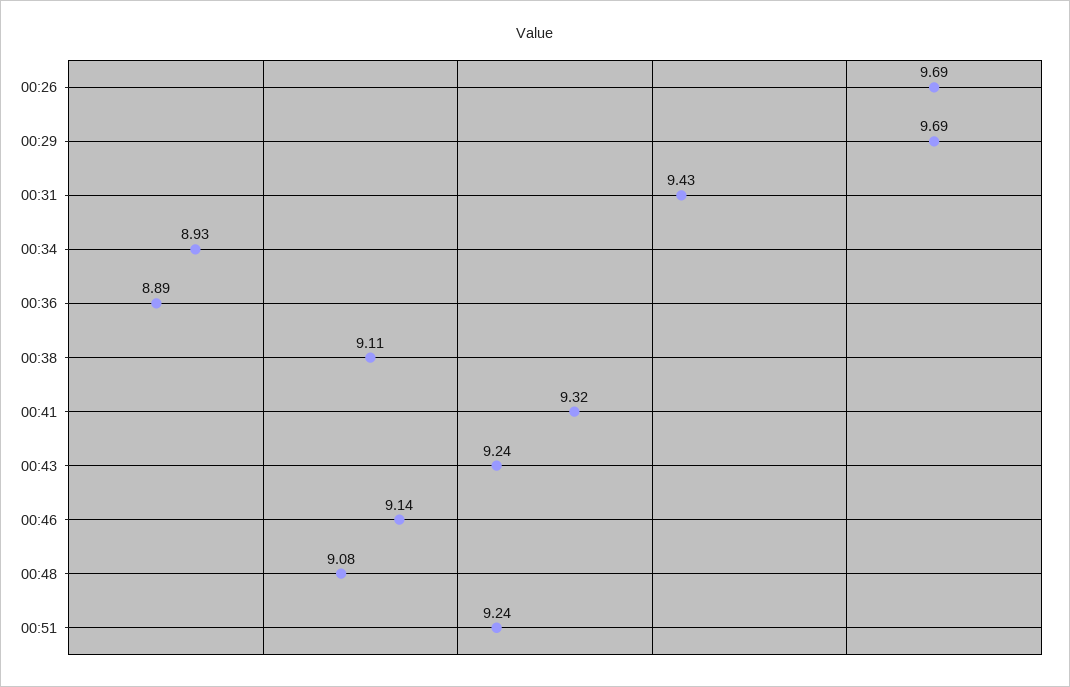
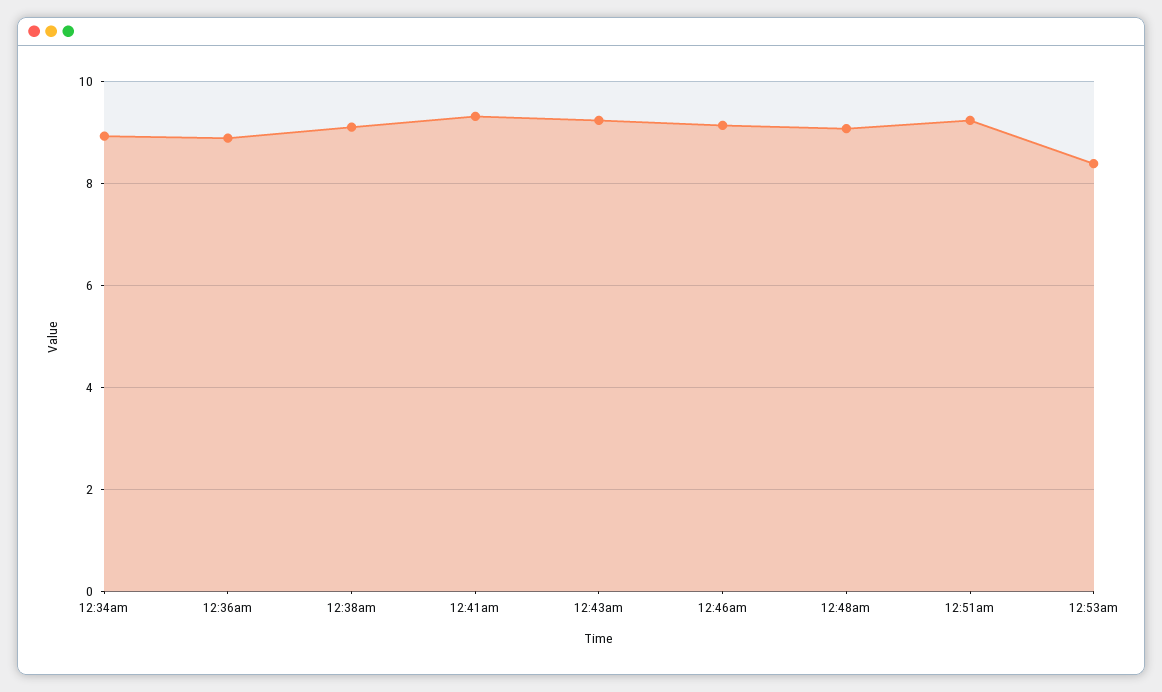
00:26: 9.69 -> none
00:29: 9.69 -> none
00:31: 9.43 -> none
12:53am: none -> 8.4

